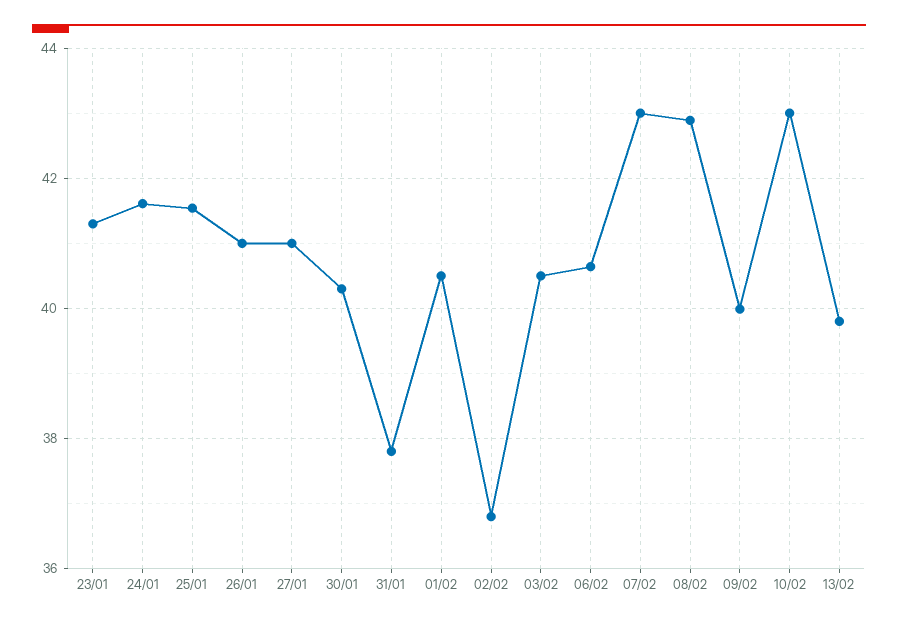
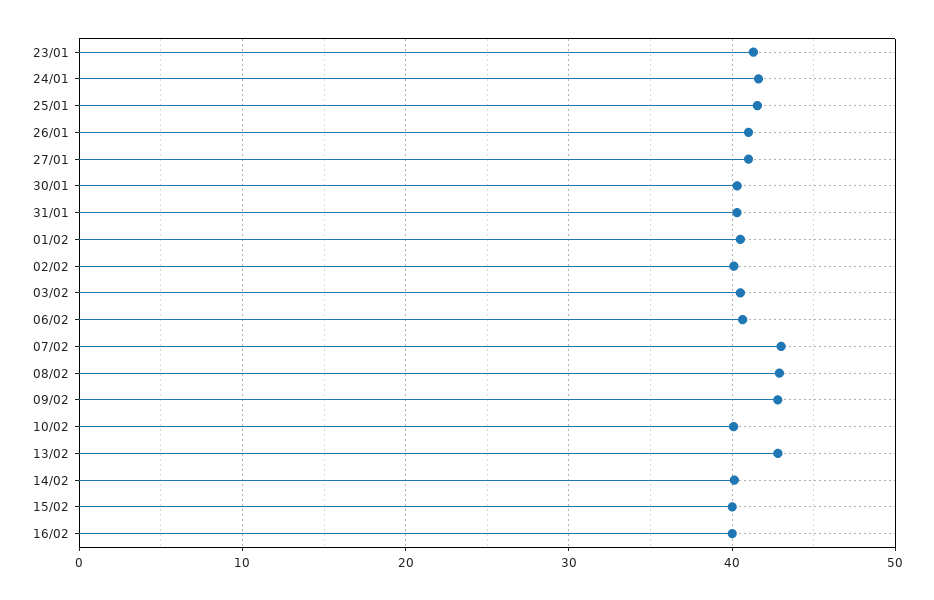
31/01: 37.8 -> 40
02/02: 36.8 -> 40
09/02: 40 -> 43
10/02: 43 -> 40
13/02: 39.8 -> 43
14/02: none -> 40
15/02: none -> 40
16/02: none -> 40

